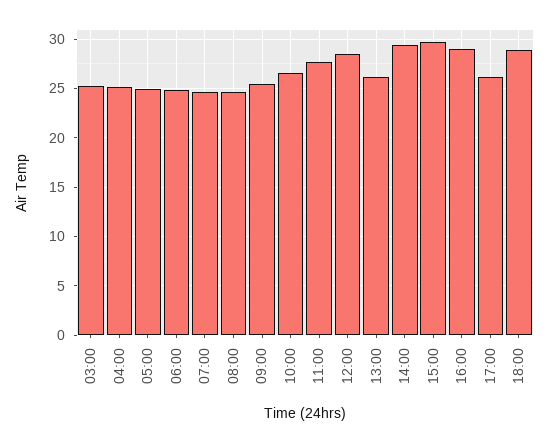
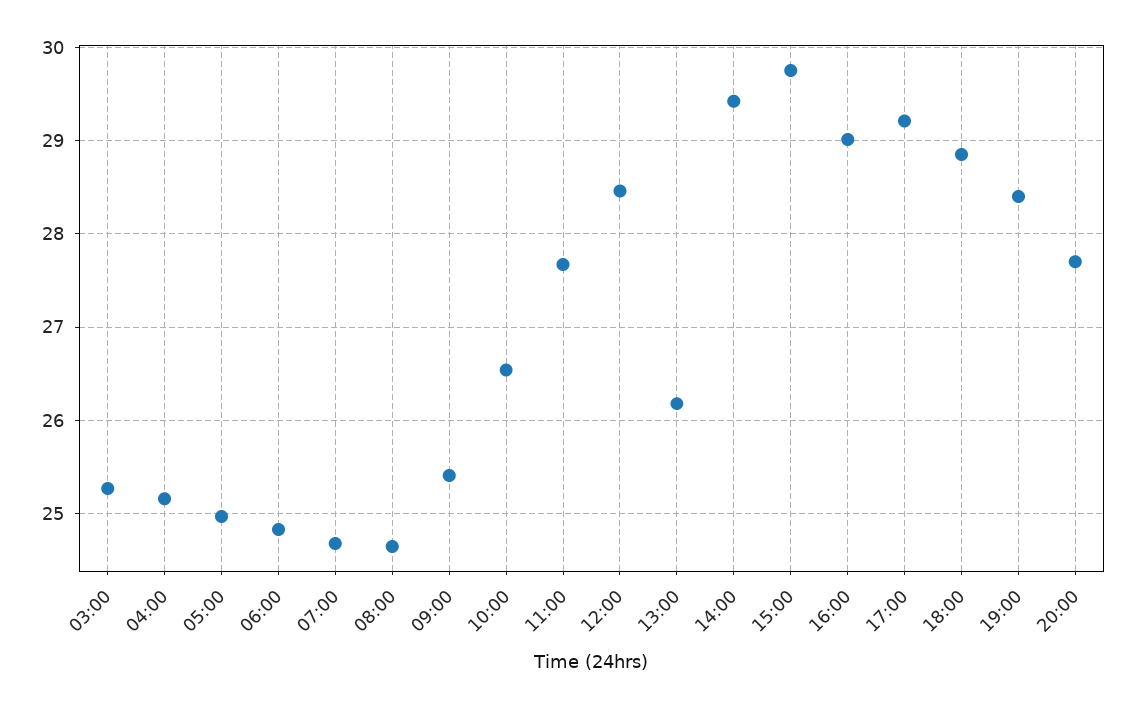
17:00: 26 -> 29.2
19:00: none -> 28.4
20:00: none -> 27.7

